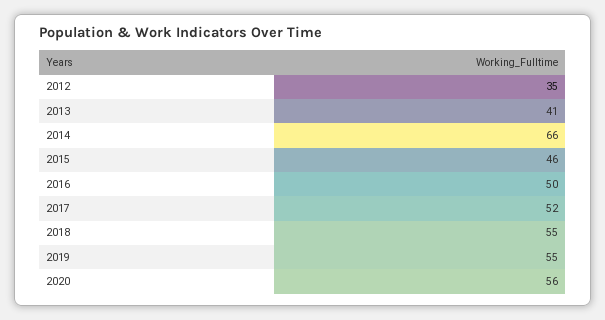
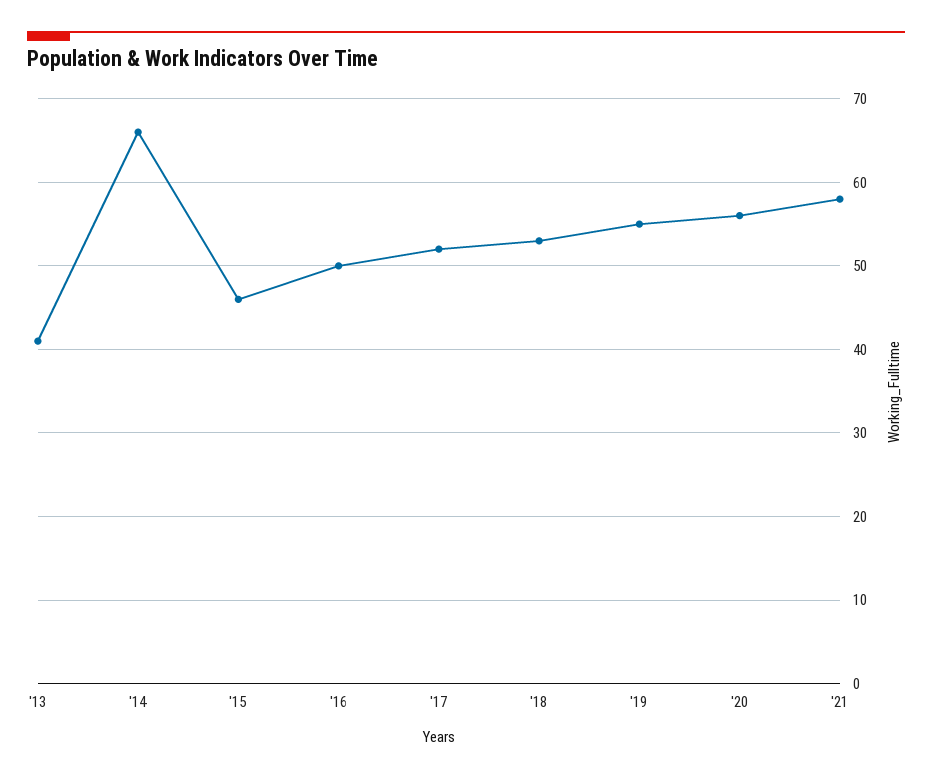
2012: 35 -> none
2018: 55 -> 53
'21: none -> 58

